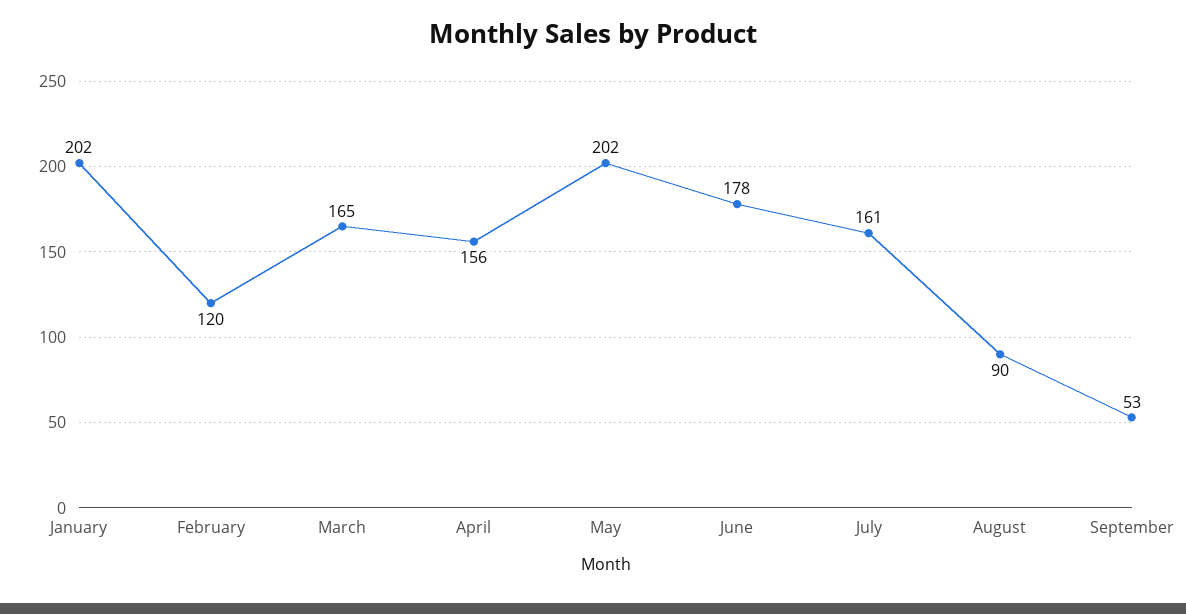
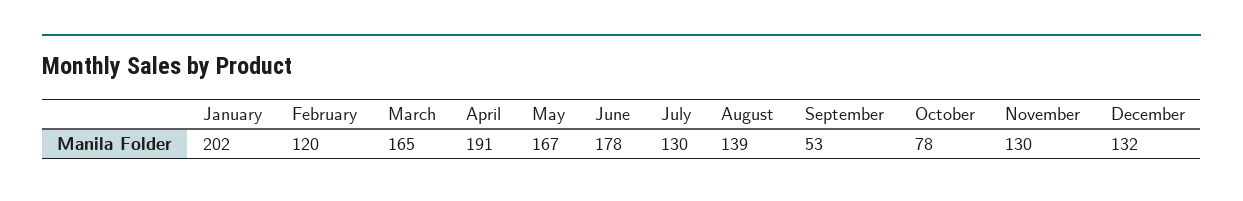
April: 156 -> 191
May: 202 -> 167
July: 161 -> 130
August: 90 -> 139
October: none -> 78
November: none -> 130
December: none -> 132

